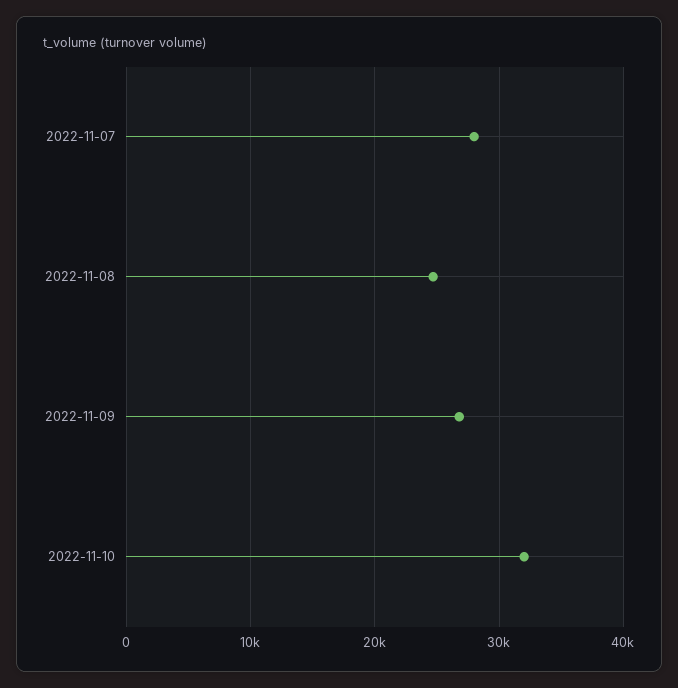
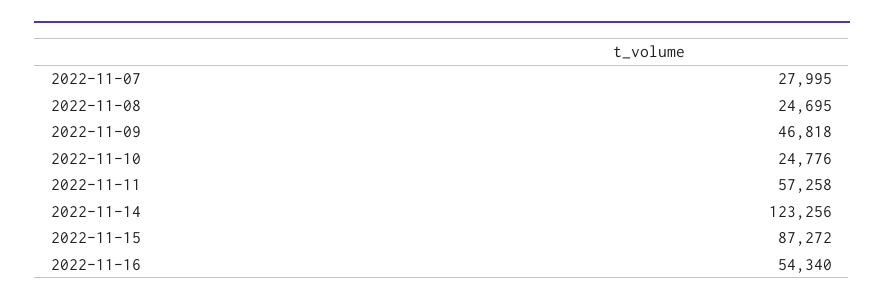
2022-11-09: 27000 -> 46818
2022-11-10: 32000 -> 24776
2022-11-11: none -> 57258
2022-11-14: none -> 123256
2022-11-15: none -> 87272
2022-11-16: none -> 54340

